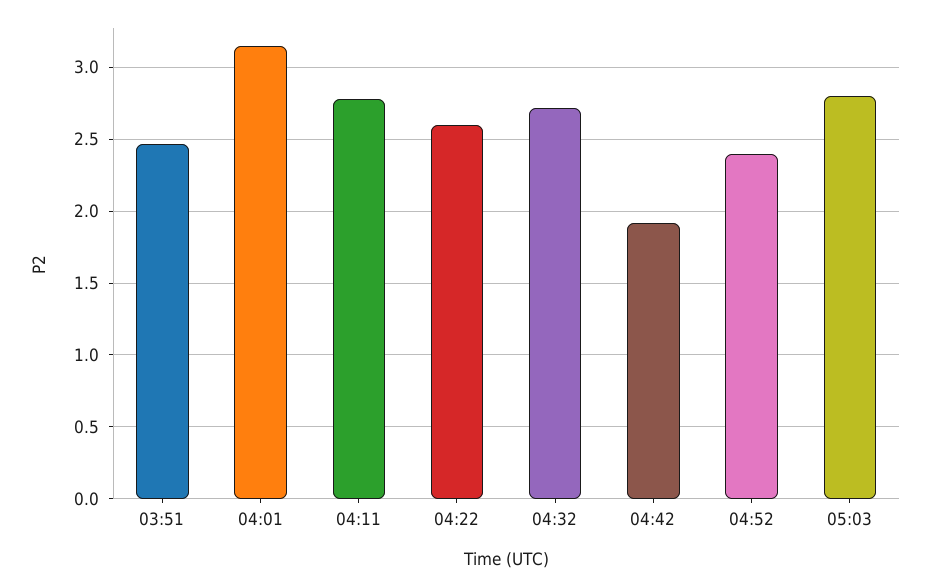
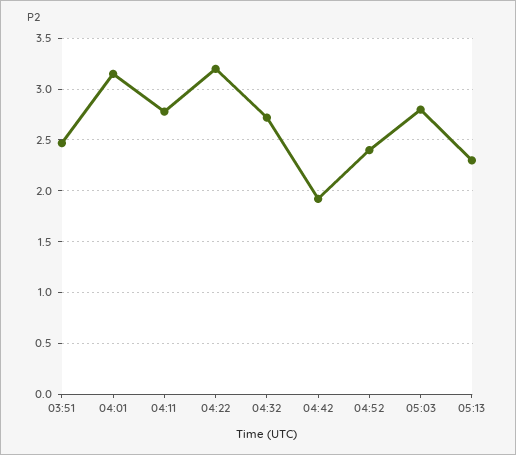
04:22: 2.6 -> 3.2
05:13: none -> 2.3

